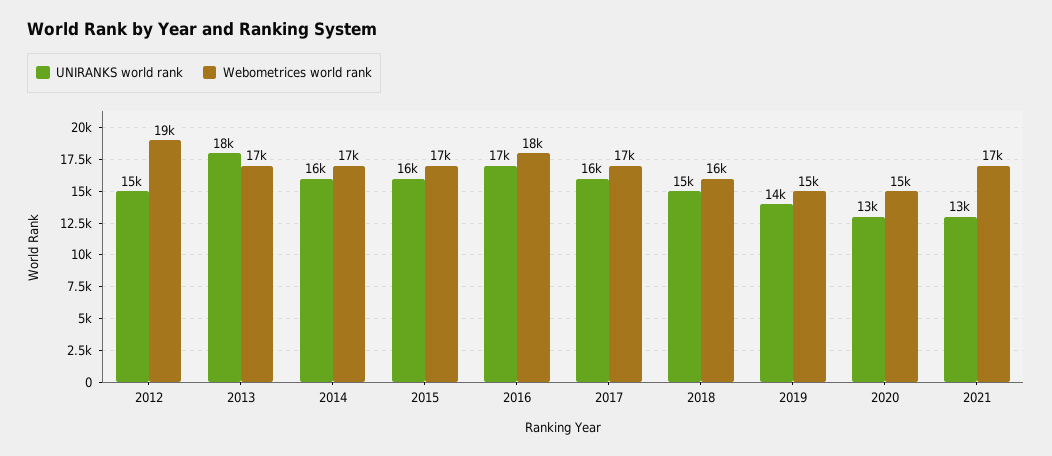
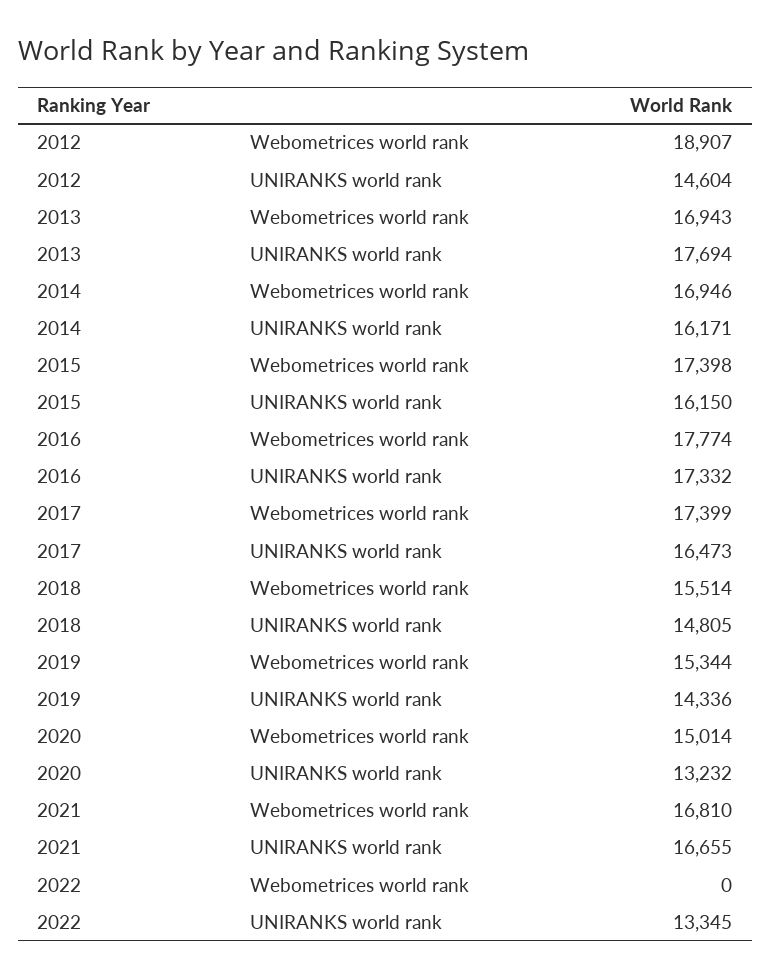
UNIRANKS world rank, 2021: 13000 -> 16655
Webometrices world rank, 2022: none -> 0
UNIRANKS world rank, 2022: none -> 13345

